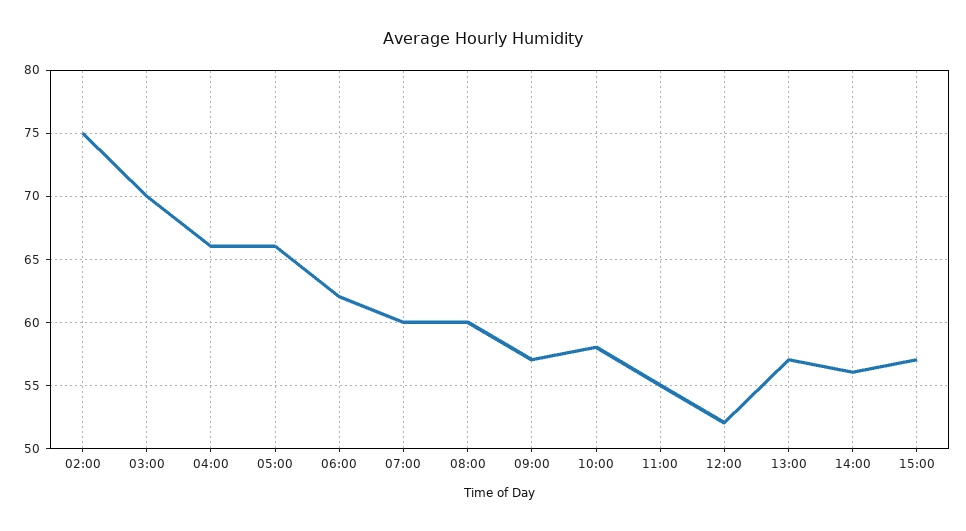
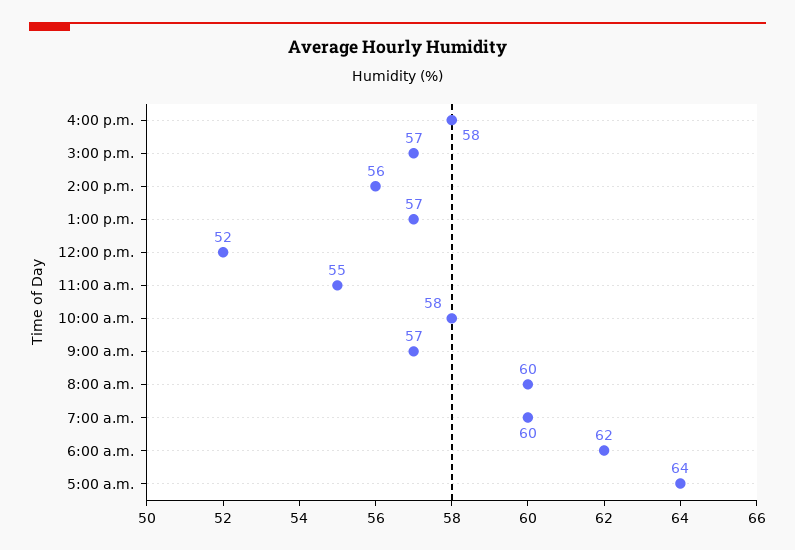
02:00: 75 -> none
03:00: 70 -> none
04:00: 66 -> none
05:00: 66 -> 64
4:00 p.m.: none -> 58

